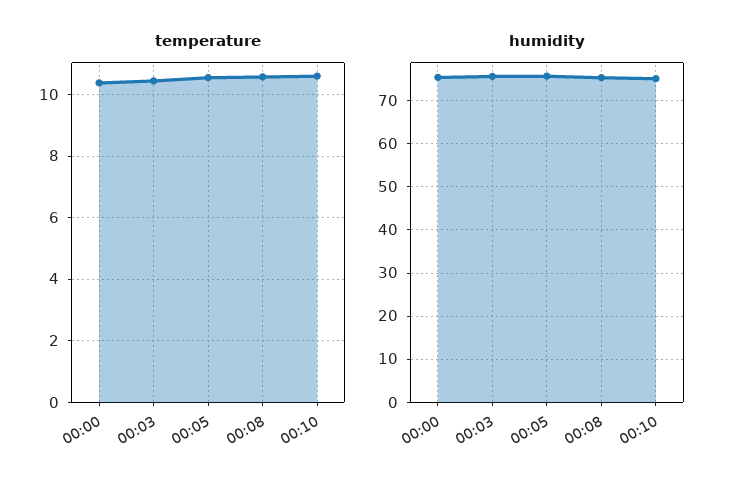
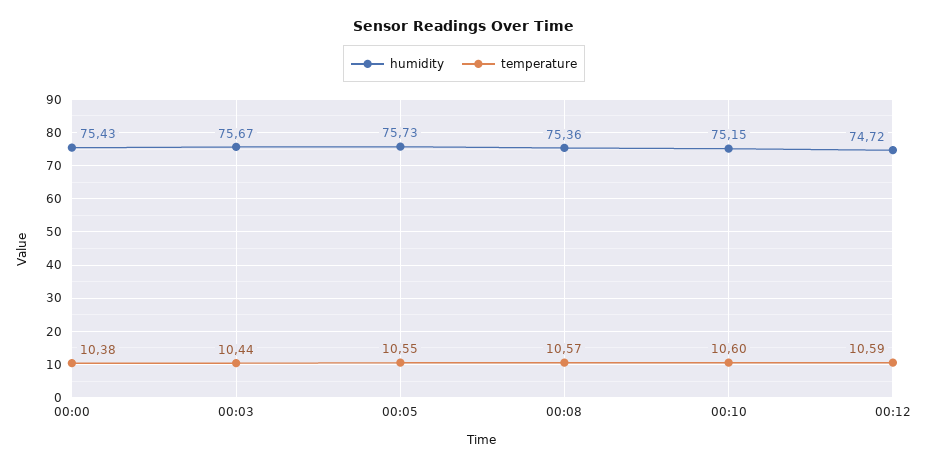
humidity, 00:12: none -> 74.72
temperature, 00:12: none -> 10.59

